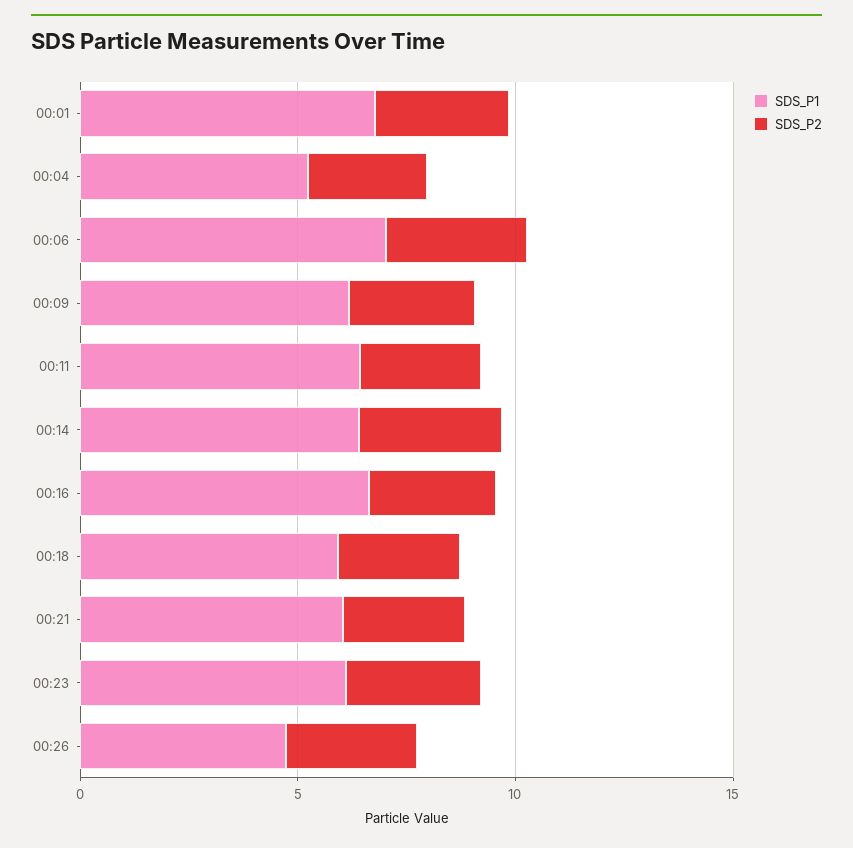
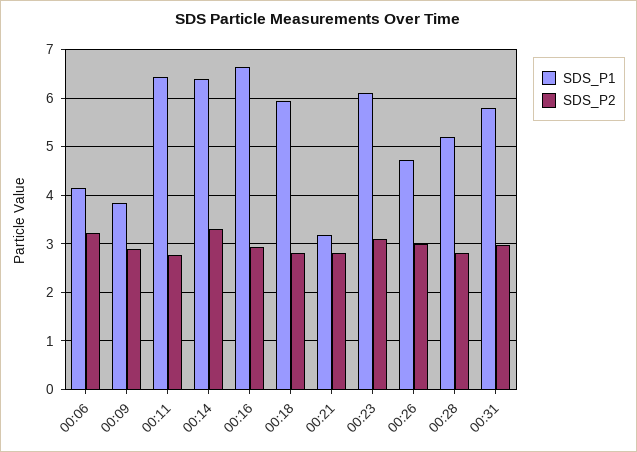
SDS_P1, 00:01: 7 -> none
SDS_P2, 00:01: 3 -> none
SDS_P1, 00:04: 5 -> none
SDS_P2, 00:04: 3 -> none
SDS_P1, 00:06: 7 -> 4.2
SDS_P1, 00:09: 6 -> 3.8
SDS_P1, 00:21: 6 -> 3.2
SDS_P1, 00:28: none -> 5.2
SDS_P2, 00:28: none -> 2.8
SDS_P1, 00:31: none -> 5.8
SDS_P2, 00:31: none -> 3

